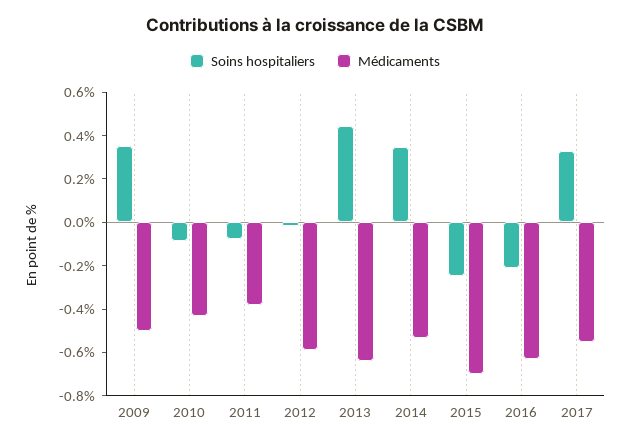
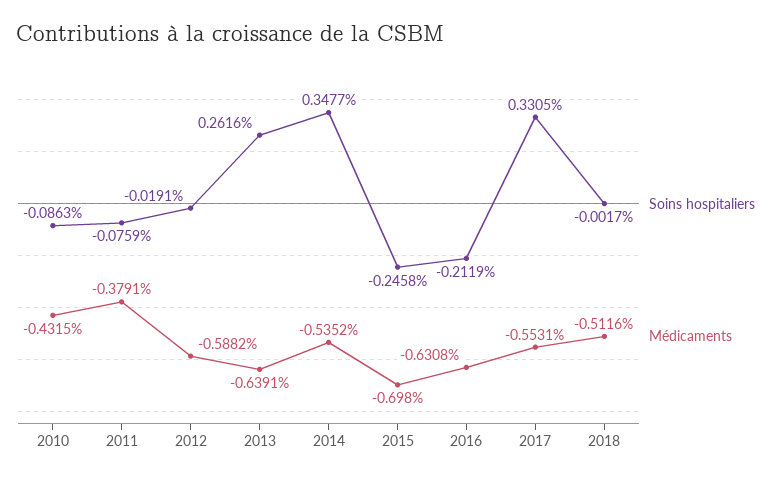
Soins hospitaliers, 2009: 0.35 -> none
Médicaments, 2009: -0.5 -> none
Soins hospitaliers, 2013: 0.45 -> 0.2616
Soins hospitaliers, 2018: none -> -0.0017
Médicaments, 2018: none -> -0.5116

